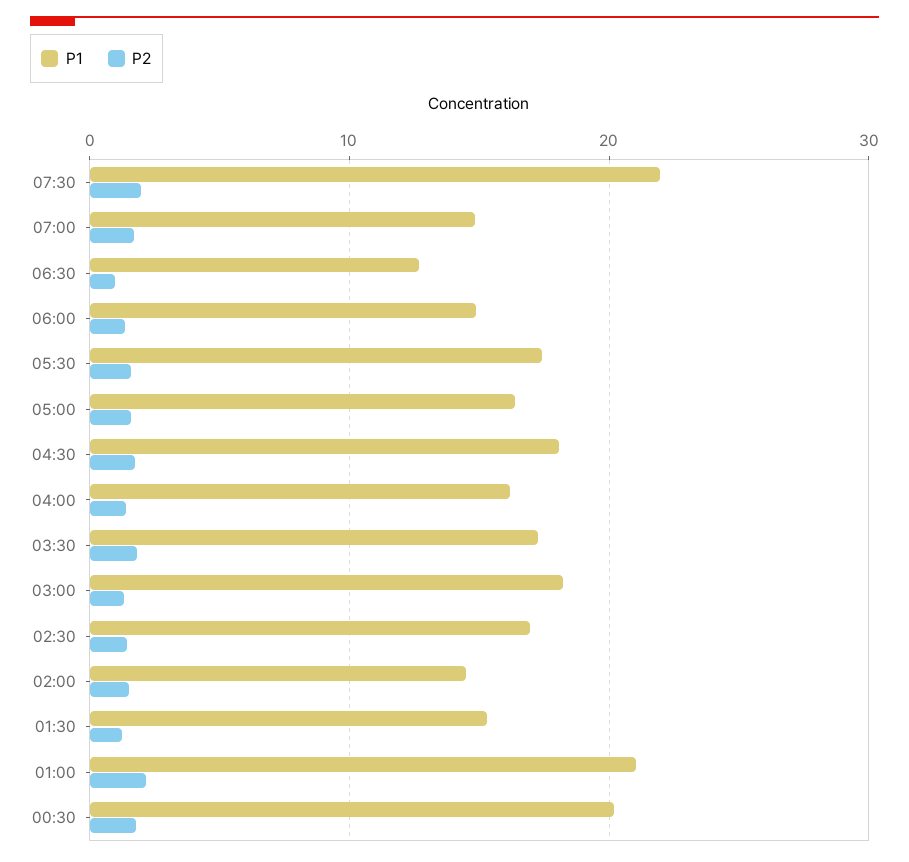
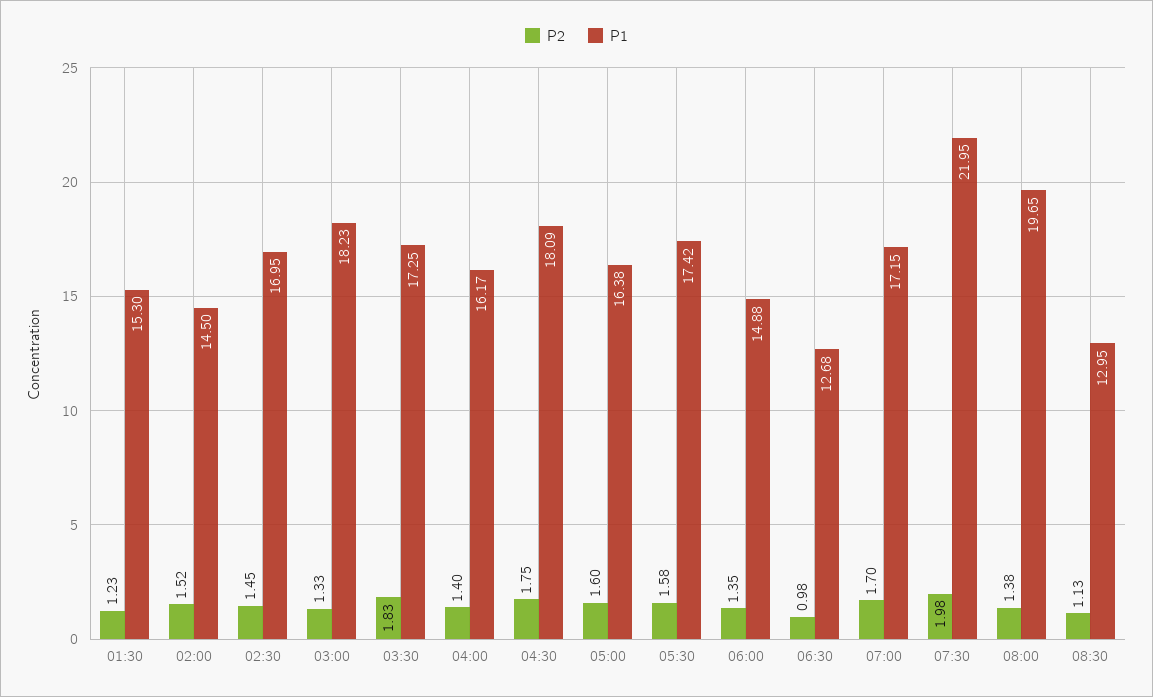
P1, 07:00: 15 -> 17.15
P1, 01:00: 21 -> none
P2, 01:00: 2 -> none
P1, 00:30: 20 -> none
P2, 00:30: 2 -> none
P2, 08:00: none -> 1.38
P1, 08:00: none -> 19.65
P2, 08:30: none -> 1.13
P1, 08:30: none -> 12.95

